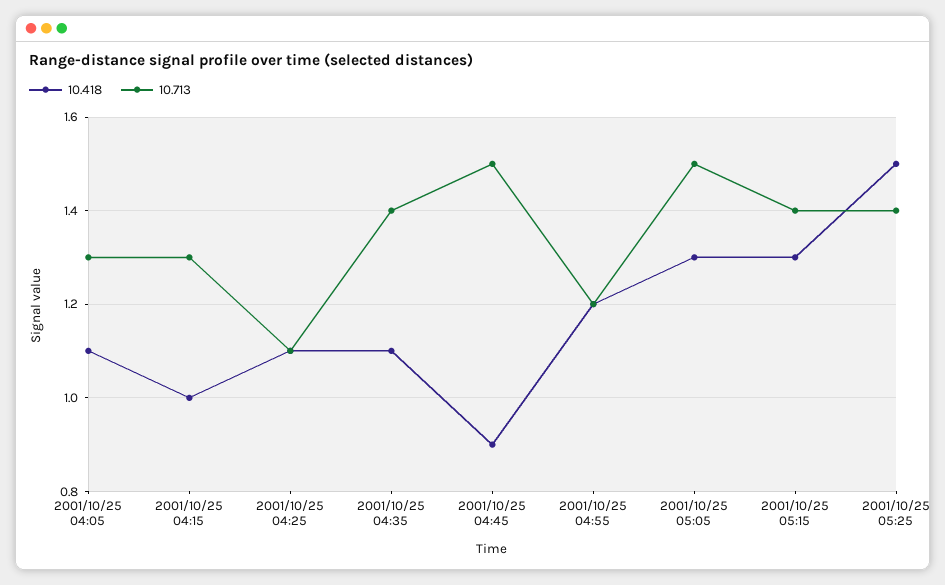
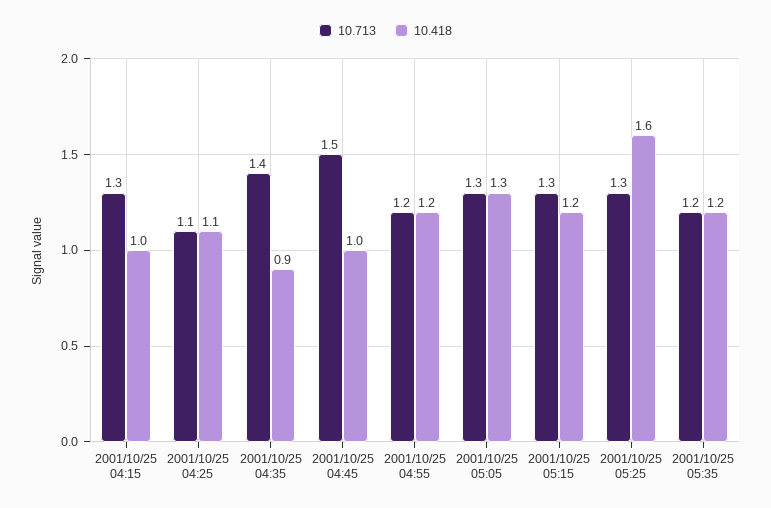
10.418, 2001/10/25 04:05: 1.1 -> none
10.713, 2001/10/25 04:05: 1.3 -> none
10.418, 2001/10/25 04:35: 1.1 -> 0.9
10.418, 2001/10/25 04:45: 0.9 -> 1
10.713, 2001/10/25 05:05: 1.5 -> 1.3
10.418, 2001/10/25 05:15: 1.3 -> 1.2
10.713, 2001/10/25 05:15: 1.4 -> 1.3
10.418, 2001/10/25 05:25: 1.5 -> 1.6
10.713, 2001/10/25 05:25: 1.4 -> 1.3
10.713, 2001/10/25 05:35: none -> 1.2
10.418, 2001/10/25 05:35: none -> 1.2

